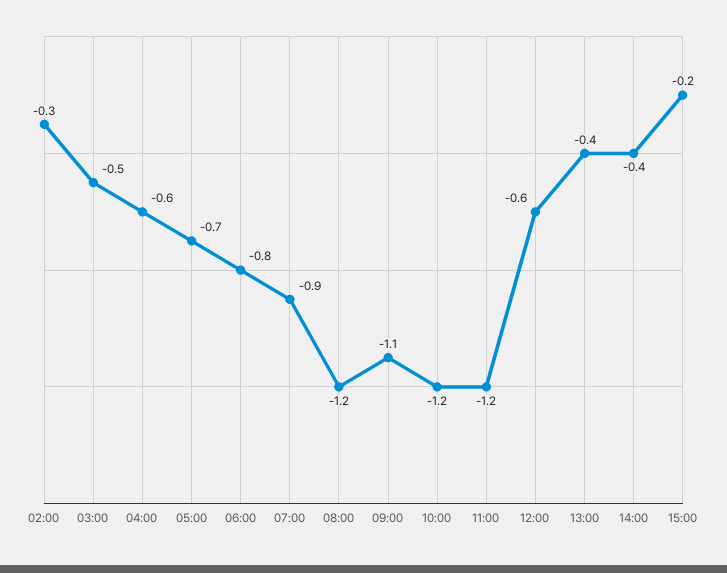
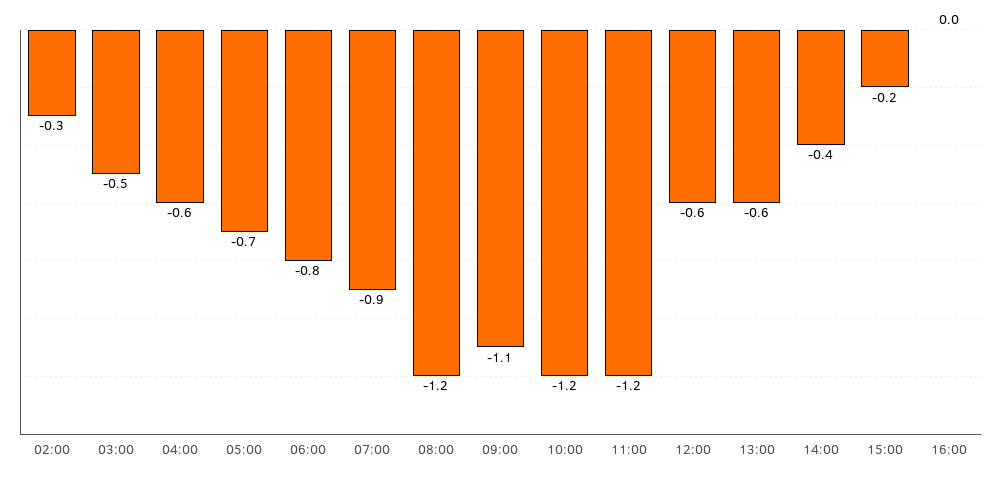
13:00: -0.4 -> -0.6
16:00: none -> 0

